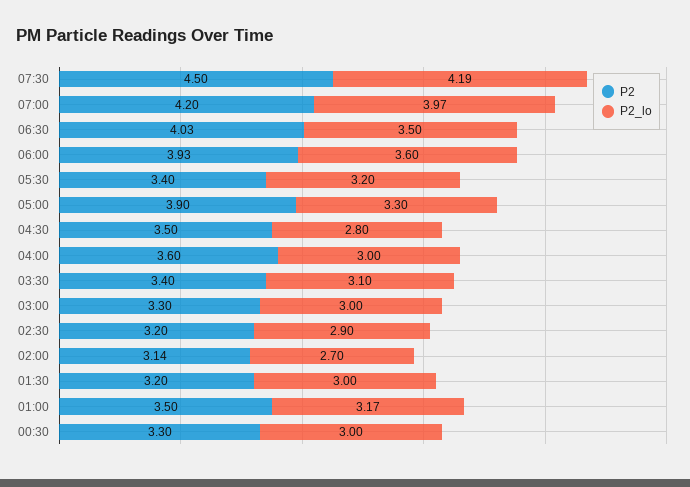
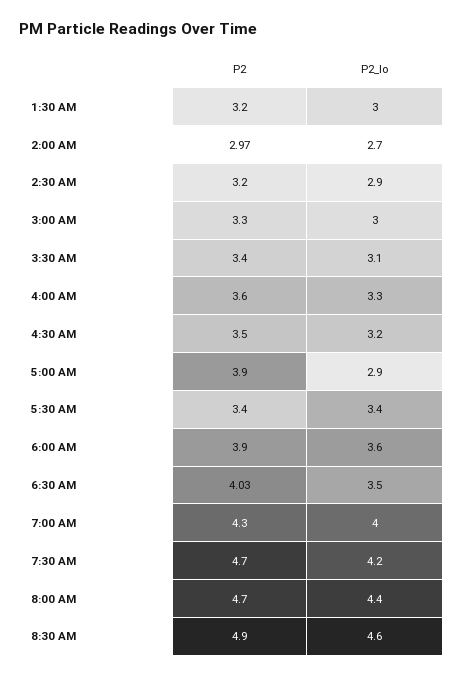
P2, 07:30: 4.5 -> 4.7
P2_lo, 07:30: 4.19 -> 4.2
P2, 07:00: 4.2 -> 4.3
P2_lo, 07:00: 3.97 -> 4
P2, 06:00: 3.93 -> 3.9
P2_lo, 05:30: 3.2 -> 3.4
P2_lo, 05:00: 3.3 -> 2.9
P2_lo, 04:30: 2.8 -> 3.2
P2_lo, 04:00: 3 -> 3.3
P2, 02:00: 3.14 -> 2.97
P2, 01:00: 3.5 -> none
P2_lo, 01:00: 3.17 -> none
P2, 00:30: 3.3 -> none
P2_lo, 00:30: 3 -> none
P2, 8:00 AM: none -> 4.7
P2_lo, 8:00 AM: none -> 4.4
P2, 8:30 AM: none -> 4.9
P2_lo, 8:30 AM: none -> 4.6

